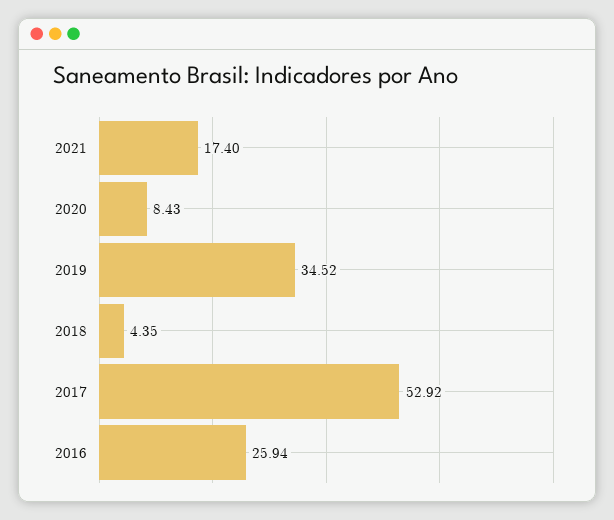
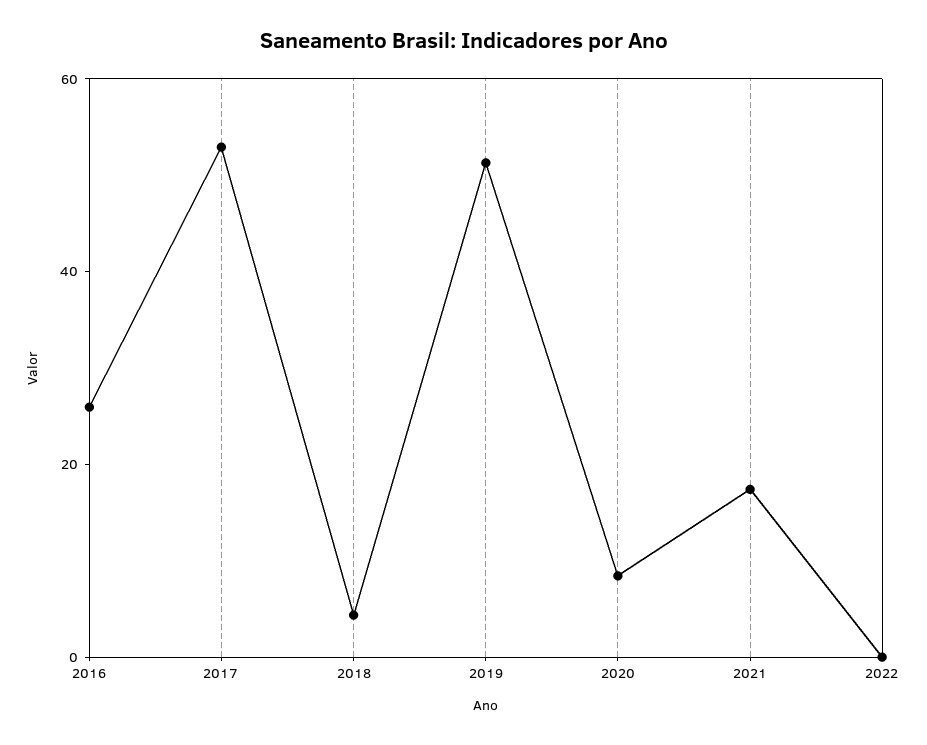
2019: 34.52 -> 50
2022: none -> 0

